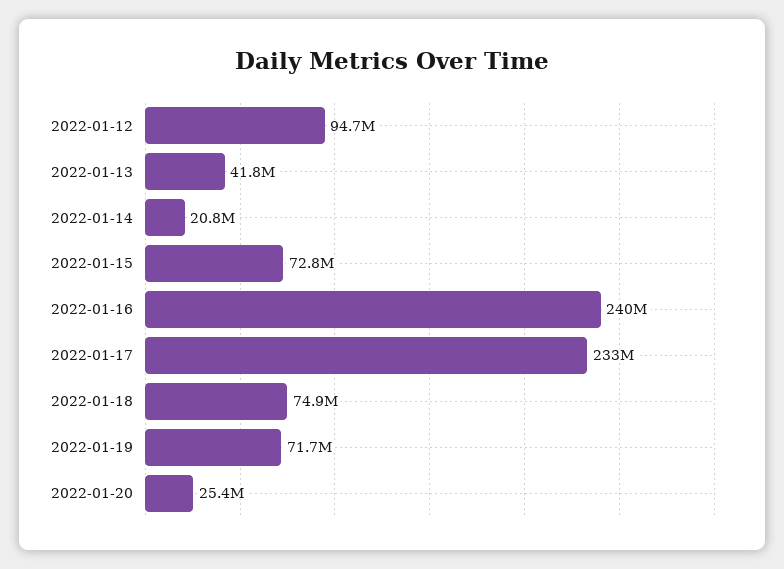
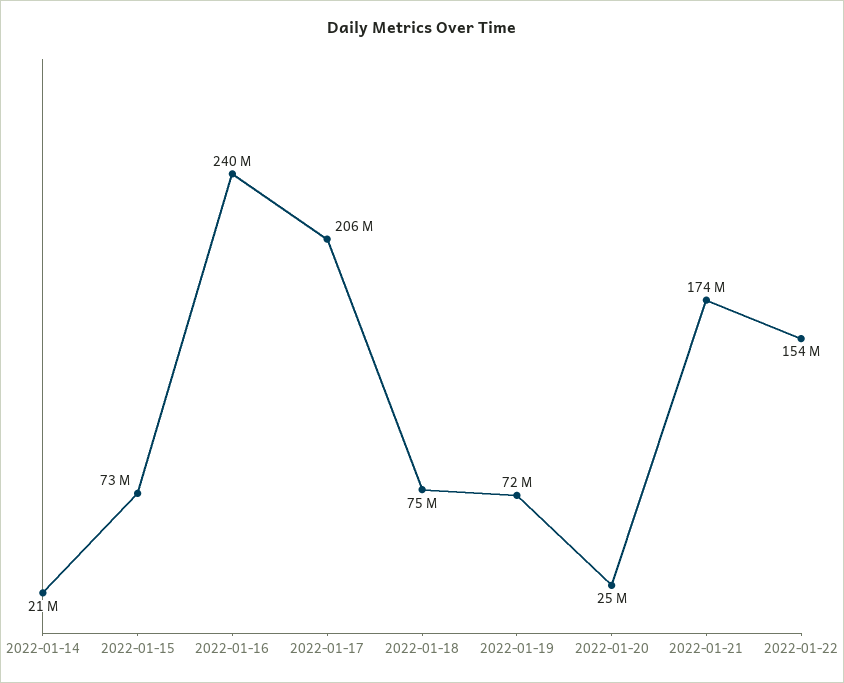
2022-01-12: 94700000 -> none
2022-01-13: 41800000 -> none
2022-01-17: 233000000 -> 206000000
2022-01-21: none -> 174000000
2022-01-22: none -> 154000000

